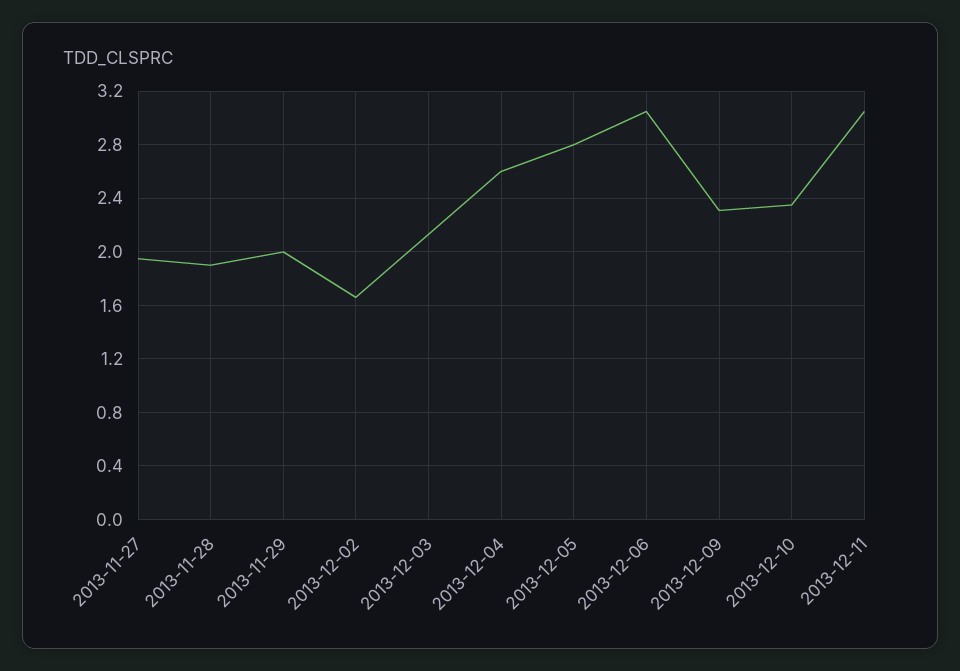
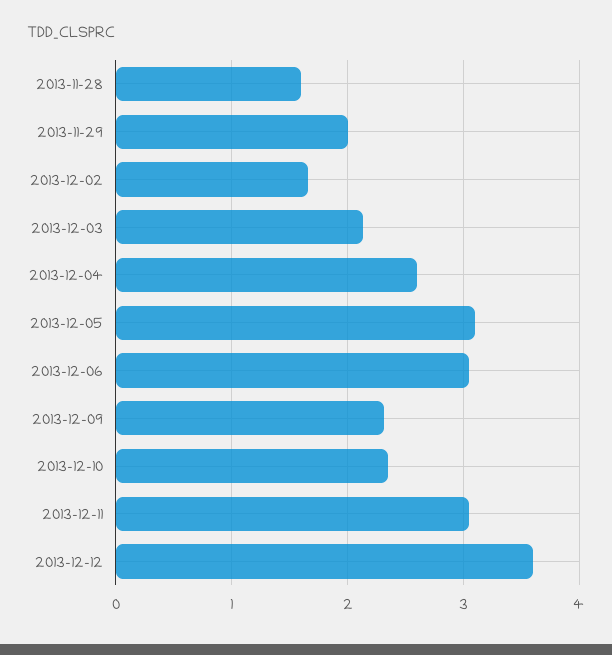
2013-11-27: 1.95 -> none
2013-11-28: 1.9 -> 1.6
2013-12-05: 2.8 -> 3.1
2013-12-12: none -> 3.6

